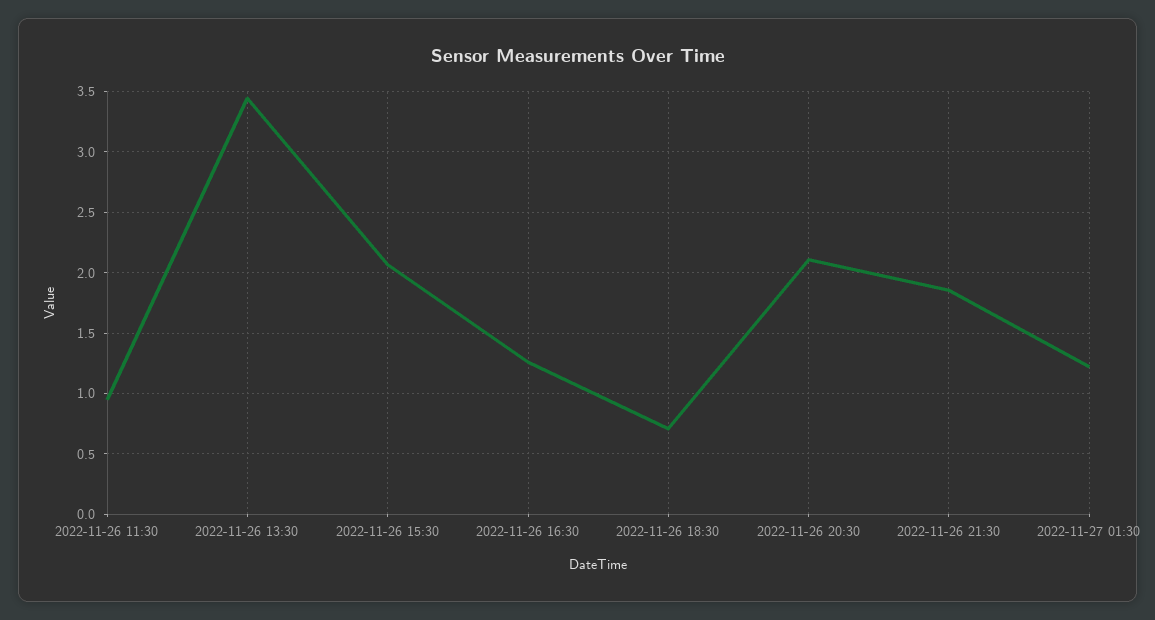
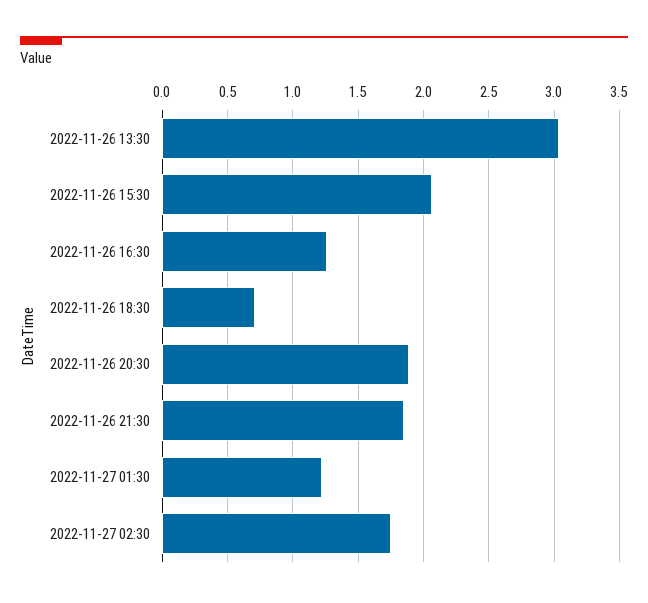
2022-11-26 11:30: 0.95 -> none
2022-11-26 13:30: 3.45 -> 3.05
2022-11-26 20:30: 2.1 -> 1.9
2022-11-27 02:30: none -> 1.75

